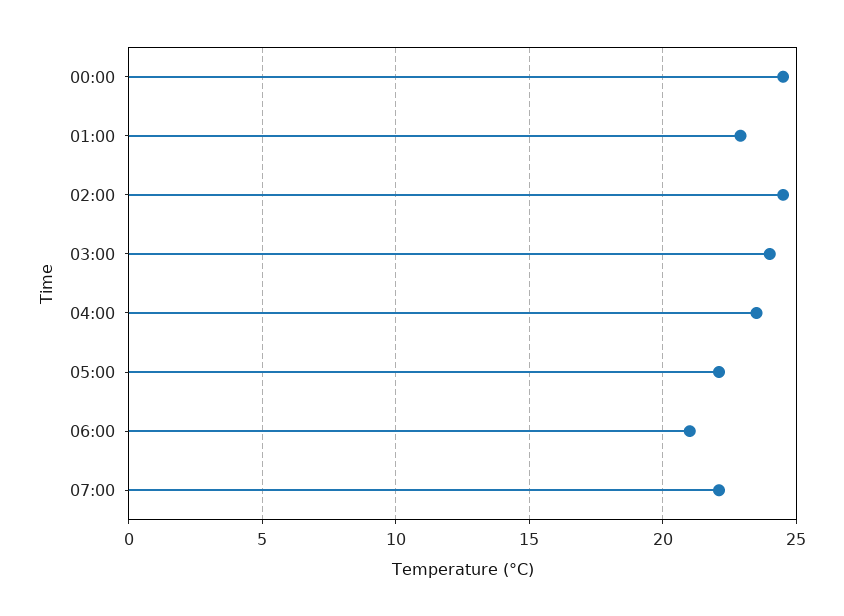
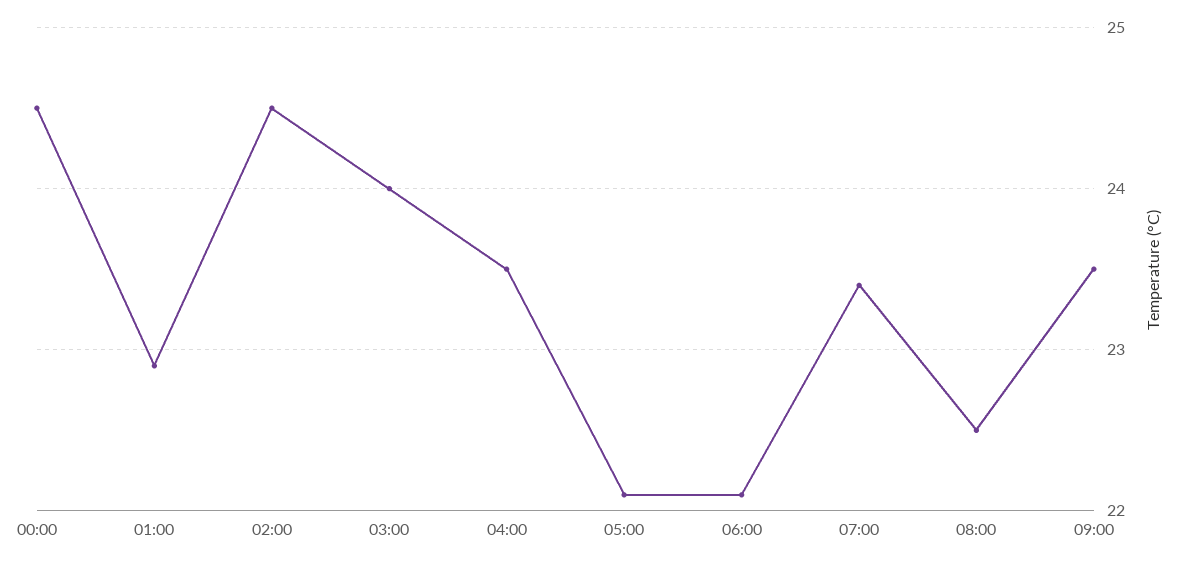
06:00: 21 -> 22.1
07:00: 22 -> 23.4
08:00: none -> 22.5
09:00: none -> 23.5

